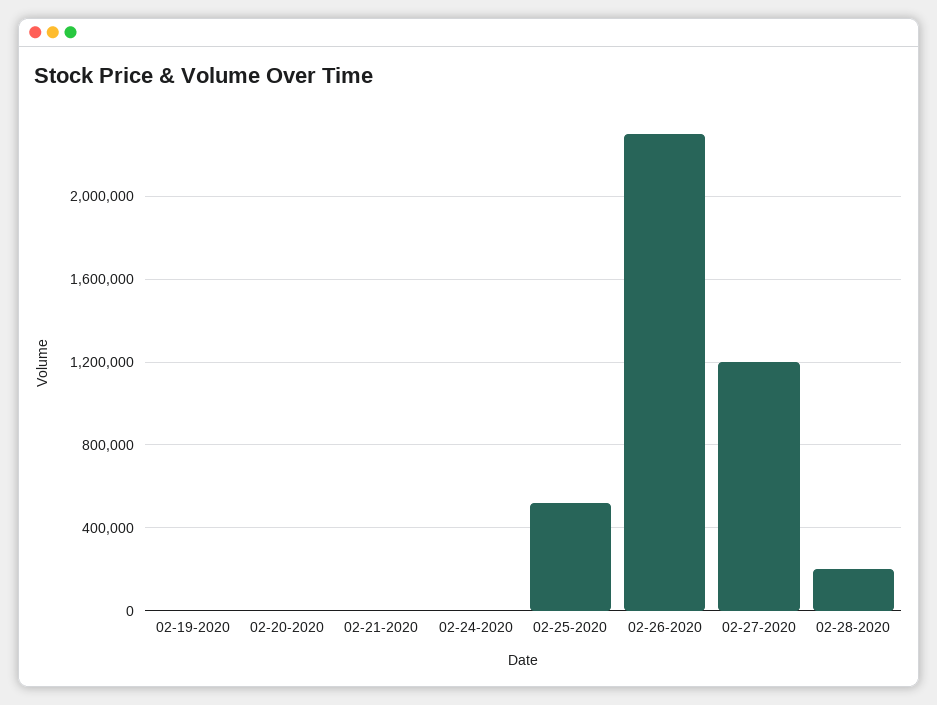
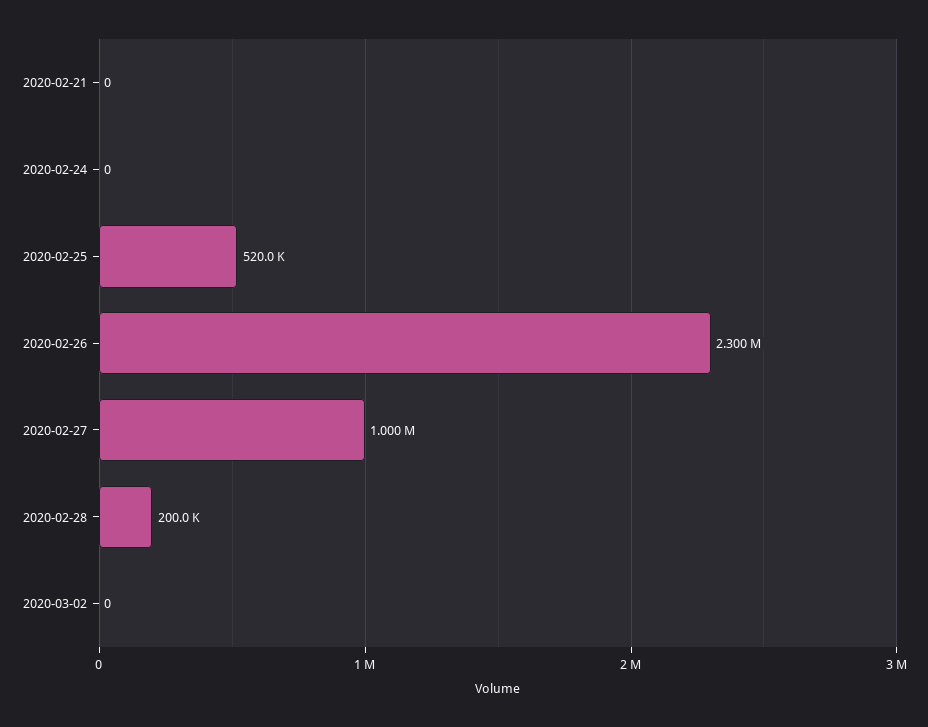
02-19-2020: 0 -> none
02-20-2020: 0 -> none
02-27-2020: 1200000 -> 1000000
2020-03-02: none -> 0

